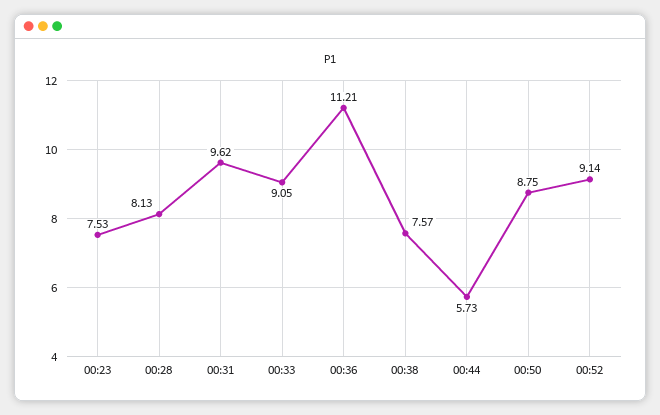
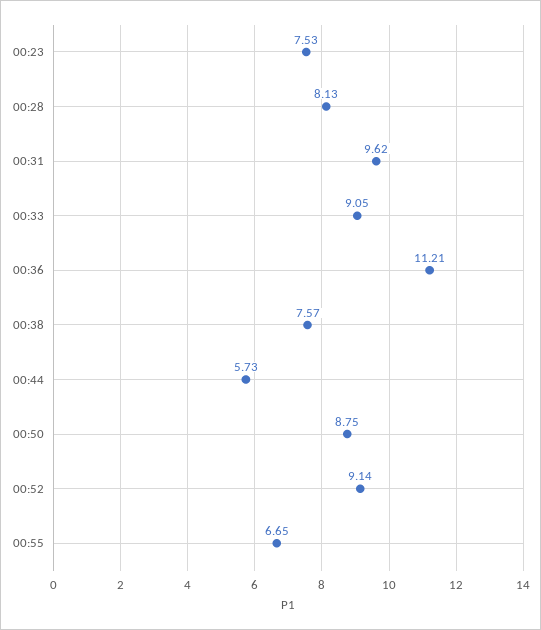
00:55: none -> 6.65

